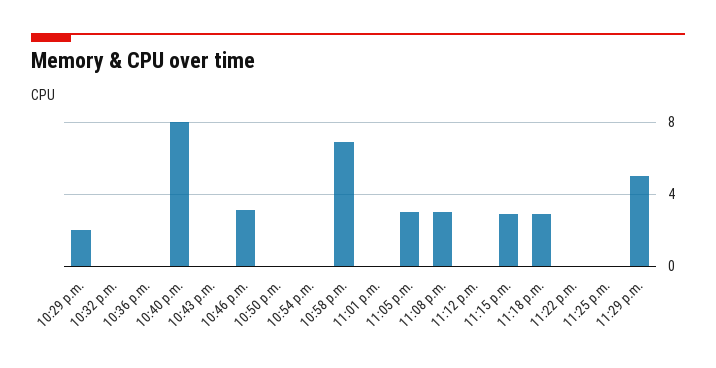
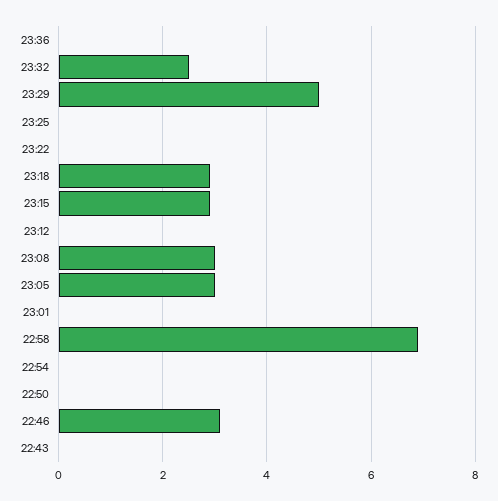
10:29 p.m.: 2 -> none
10:32 p.m.: 0 -> none
10:36 p.m.: 0 -> none
10:40 p.m.: 8 -> none
23:36: none -> 0
23:32: none -> 2.5

